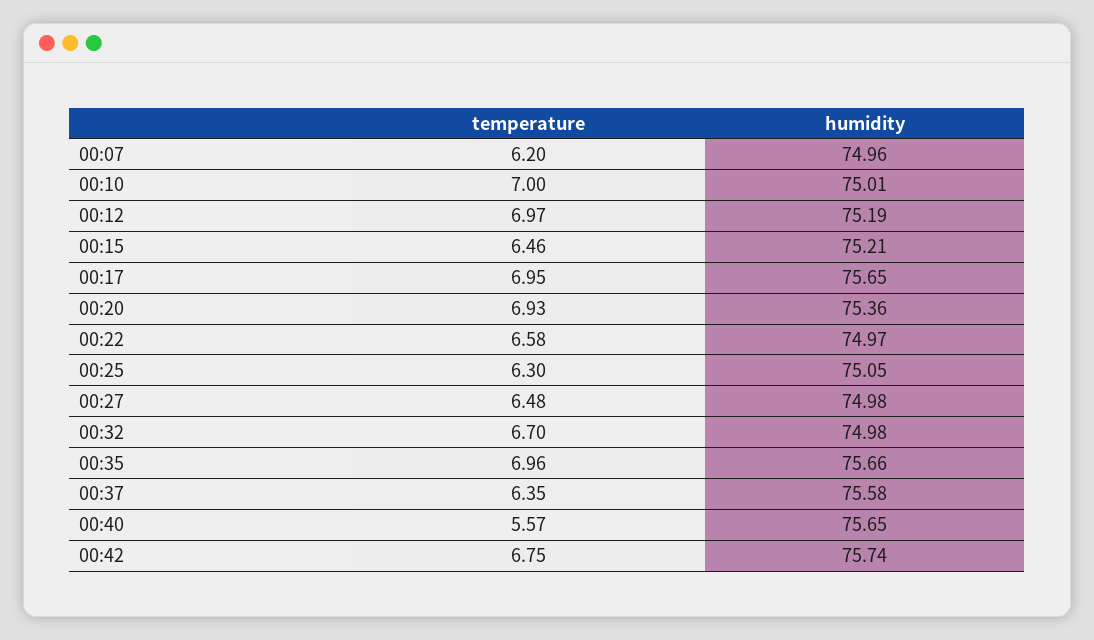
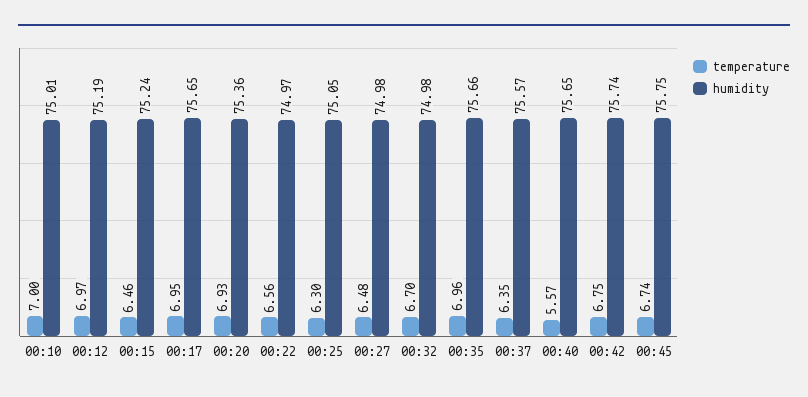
temperature, 00:07: 6.2 -> none
humidity, 00:07: 74.96 -> none
humidity, 00:15: 75.21 -> 75.24
temperature, 00:22: 6.58 -> 6.56
humidity, 00:37: 75.58 -> 75.57
temperature, 00:45: none -> 6.74
humidity, 00:45: none -> 75.75

